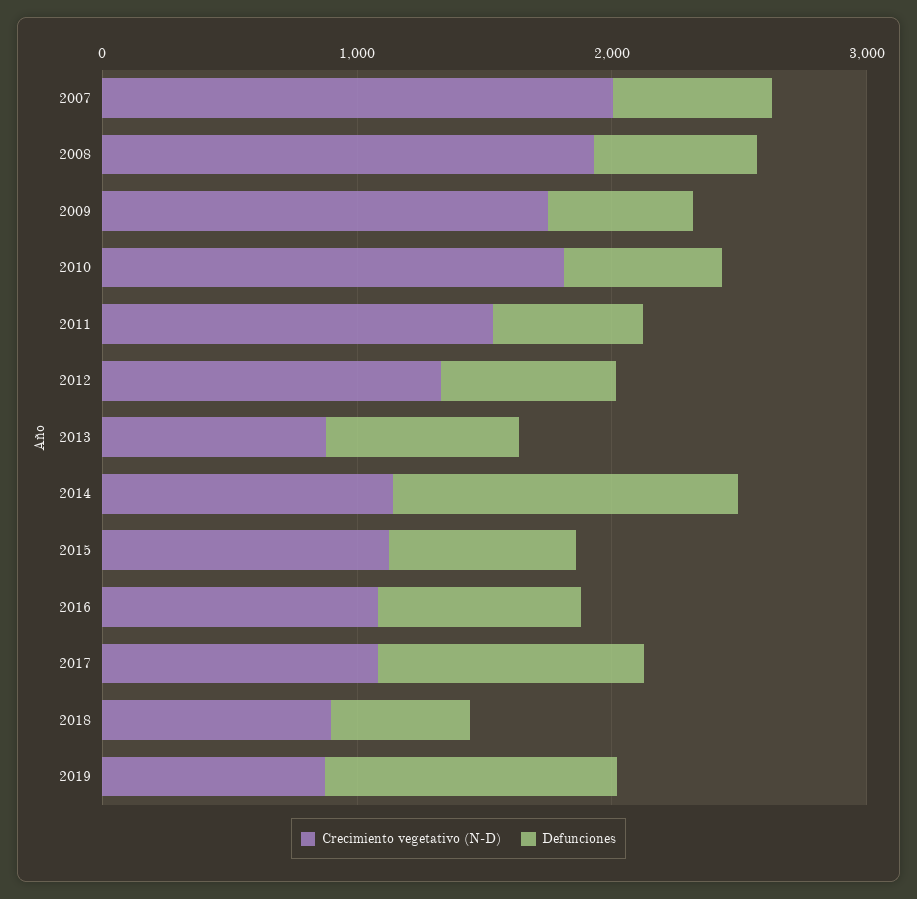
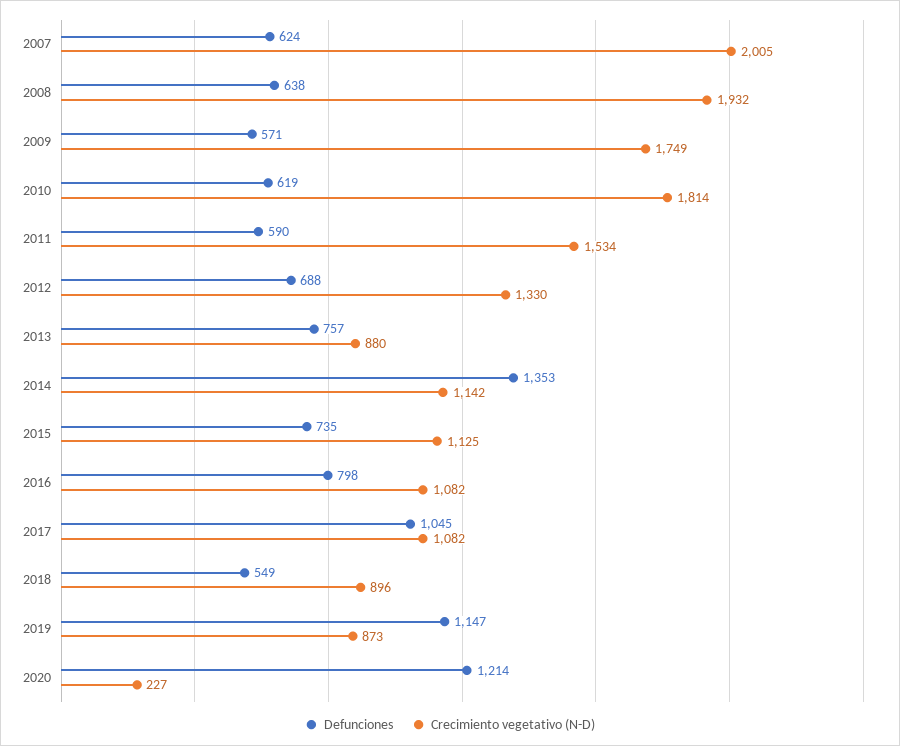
Defunciones, 2020: none -> 1214
Crecimiento vegetativo (N-D), 2020: none -> 227

